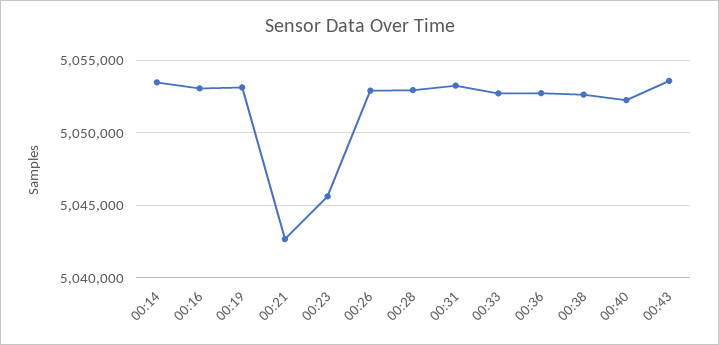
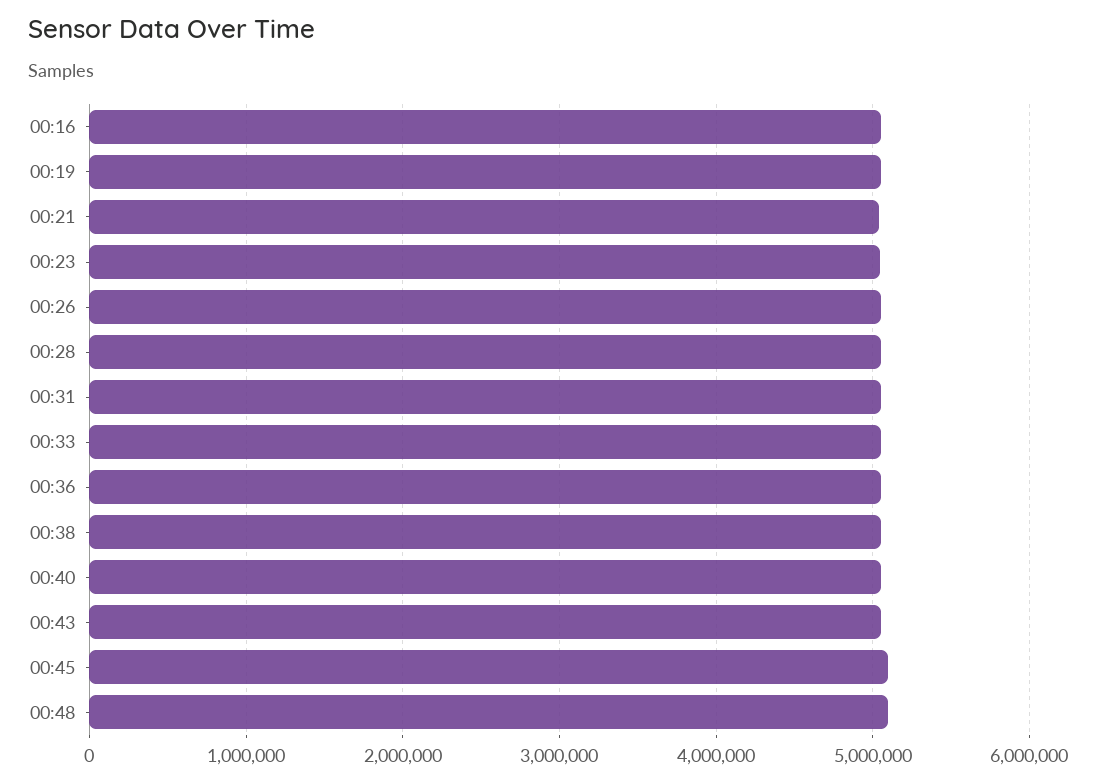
00:14: 5053500 -> none
00:45: none -> 5100000
00:48: none -> 5100000

